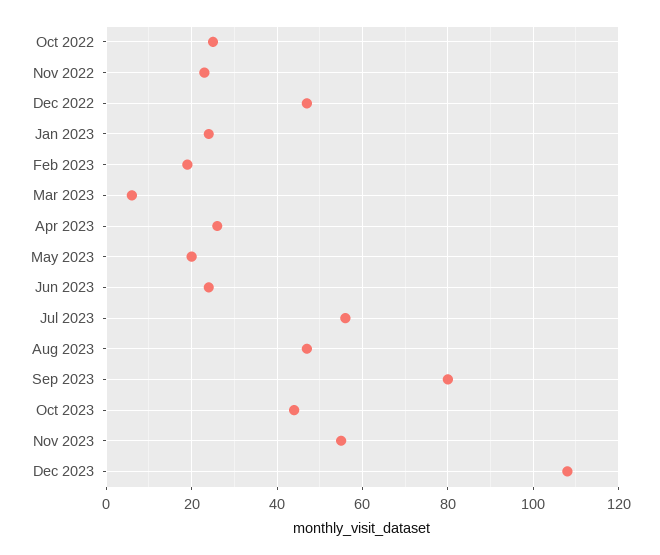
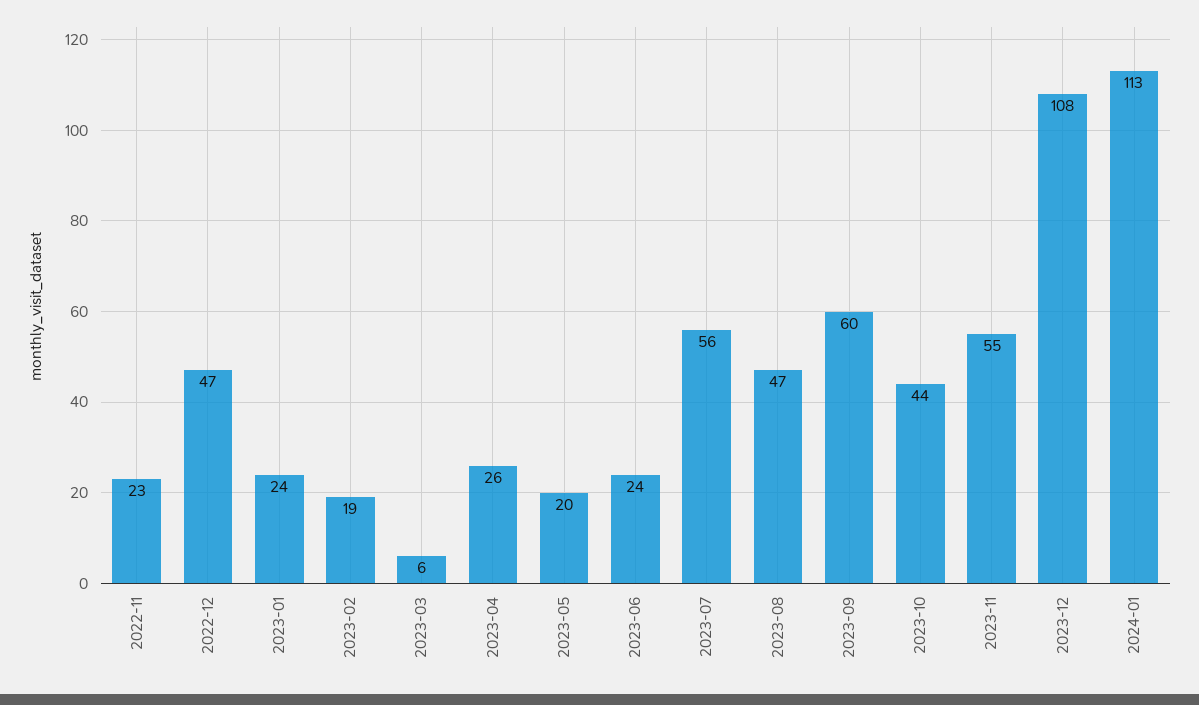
Oct 2022: 25 -> none
Sep 2023: 80 -> 60
2024-01: none -> 113

